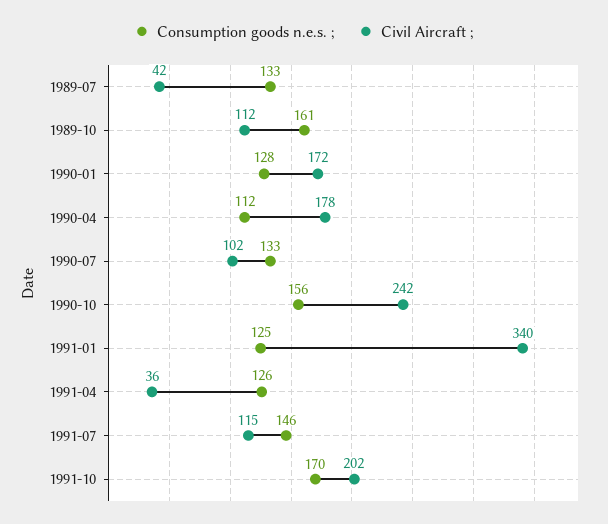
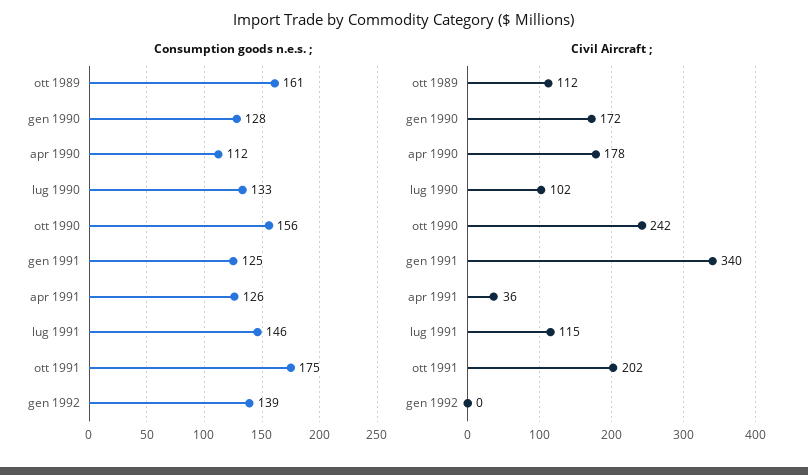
Consumption goods n.e.s. ;, 1989-07: 133 -> none
Civil Aircraft ;, 1989-07: 42 -> none
Consumption goods n.e.s. ;, 1991-10: 170 -> 175
Consumption goods n.e.s. ;, gen 1992: none -> 139
Civil Aircraft ;, gen 1992: none -> 0

